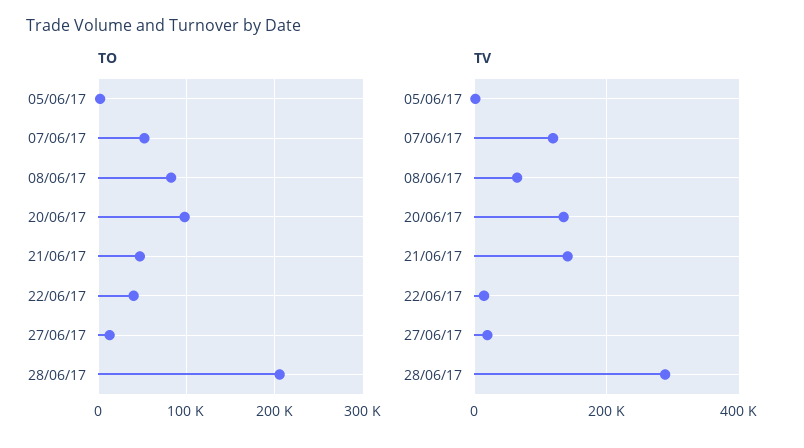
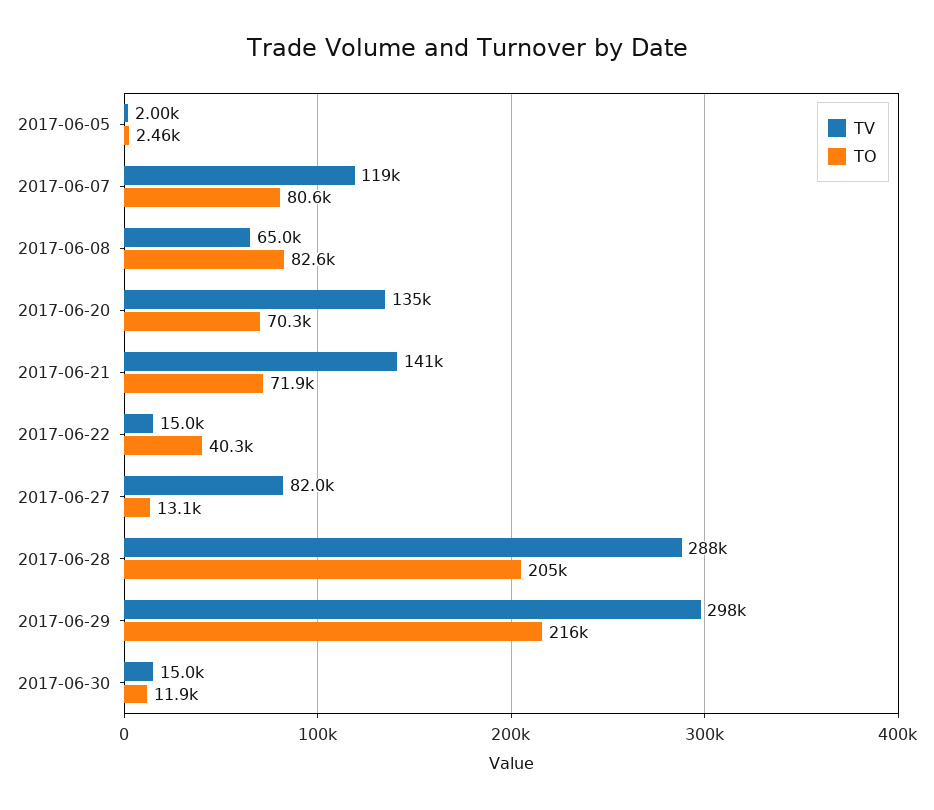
TO, 07/06/17: 50000 -> 80600
TO, 20/06/17: 100000 -> 70300
TO, 21/06/17: 50000 -> 71900
TV, 27/06/17: 20000 -> 82000
TV, 2017-06-29: none -> 298000
TO, 2017-06-29: none -> 216000
TV, 2017-06-30: none -> 15000
TO, 2017-06-30: none -> 11900

